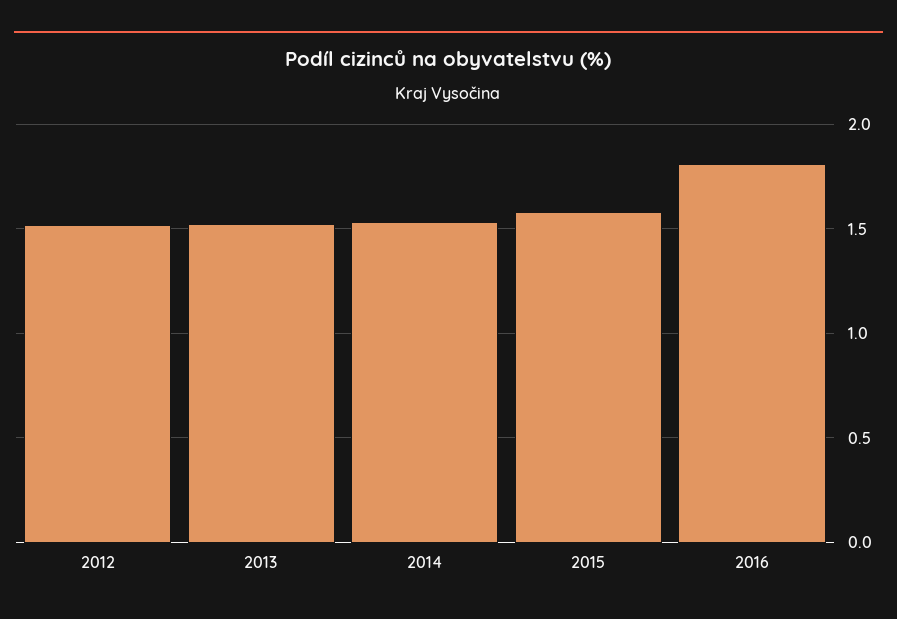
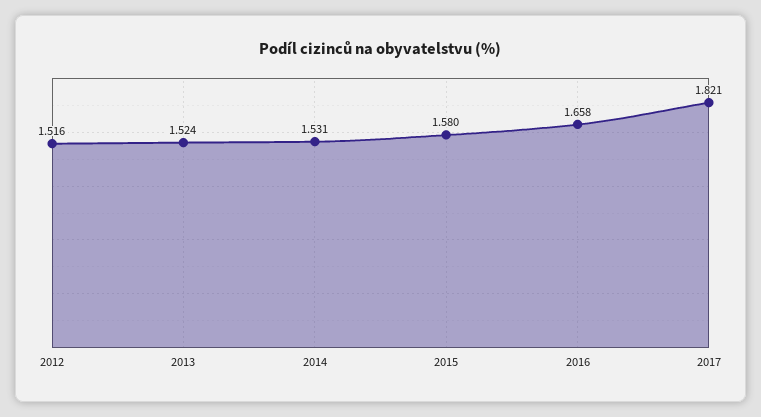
2016: 1.8 -> 1.658
2017: none -> 1.821

